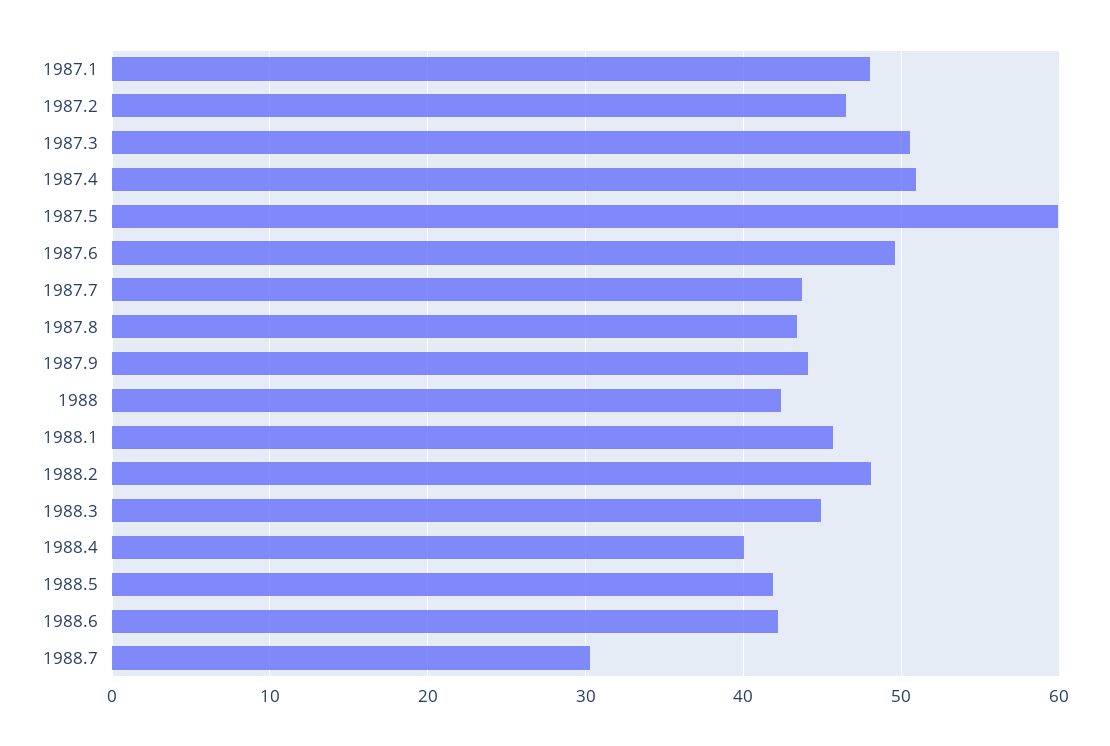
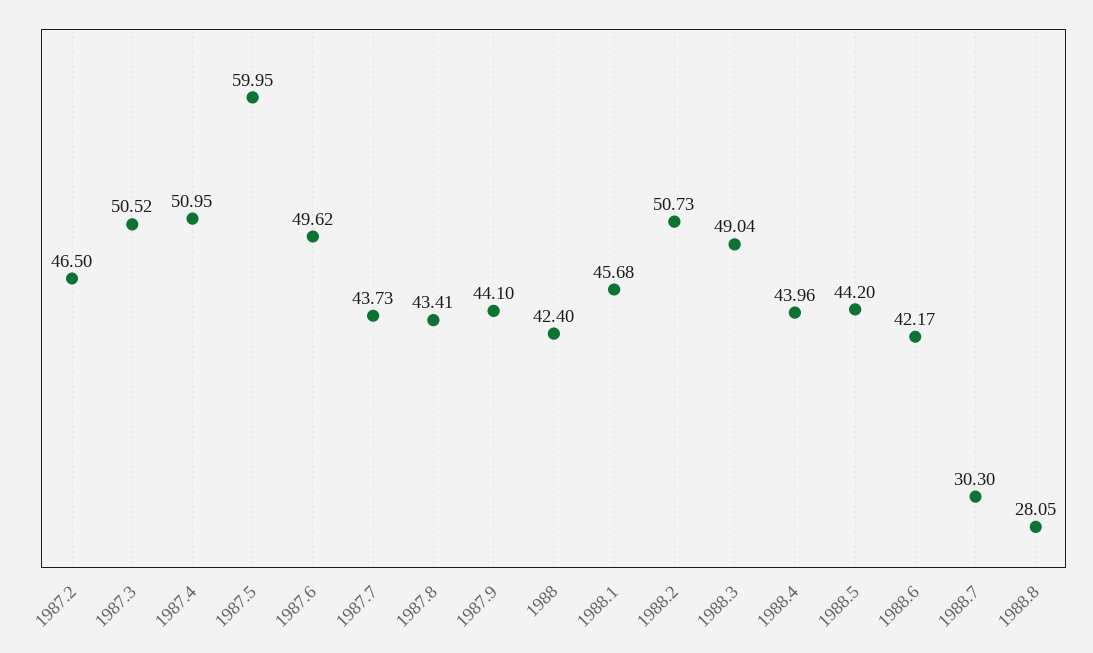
1987.1: 48 -> none
1988.2: 48 -> 50.73
1988.3: 45 -> 49.04
1988.4: 40 -> 43.96
1988.5: 42 -> 44.2
1988.8: none -> 28.05

